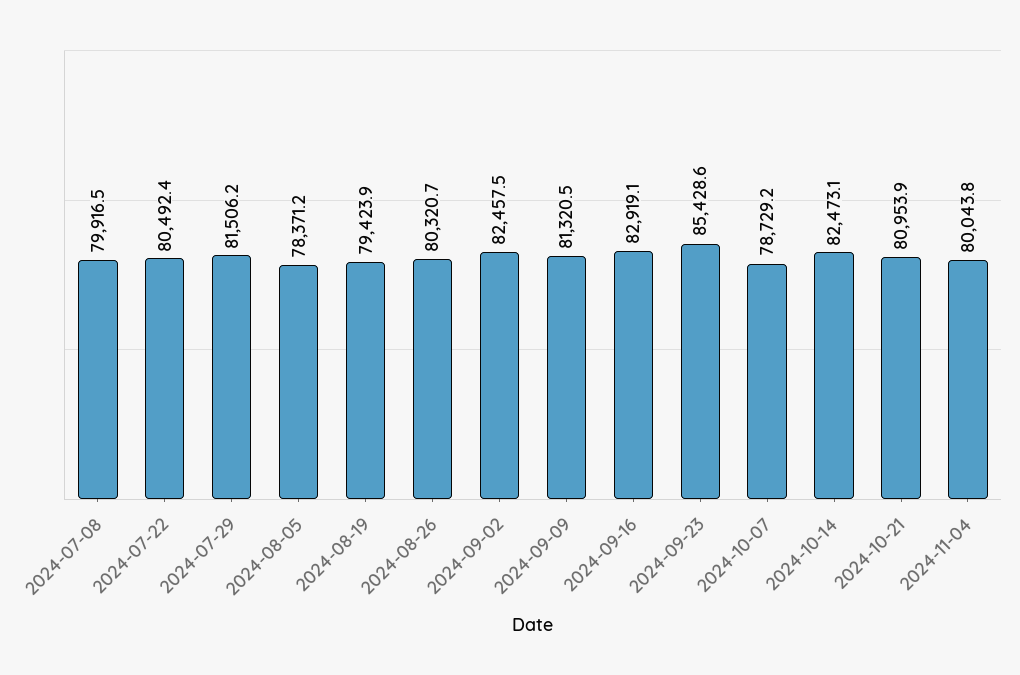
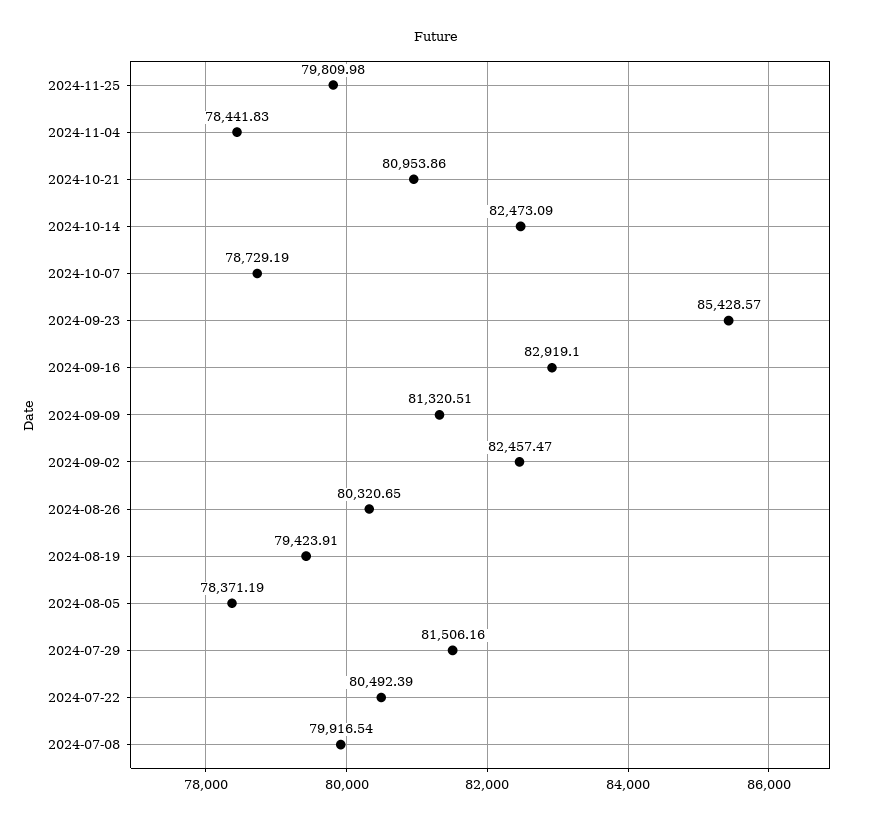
2024-11-04: 80043.8 -> 78441.83
2024-11-25: none -> 79809.98

